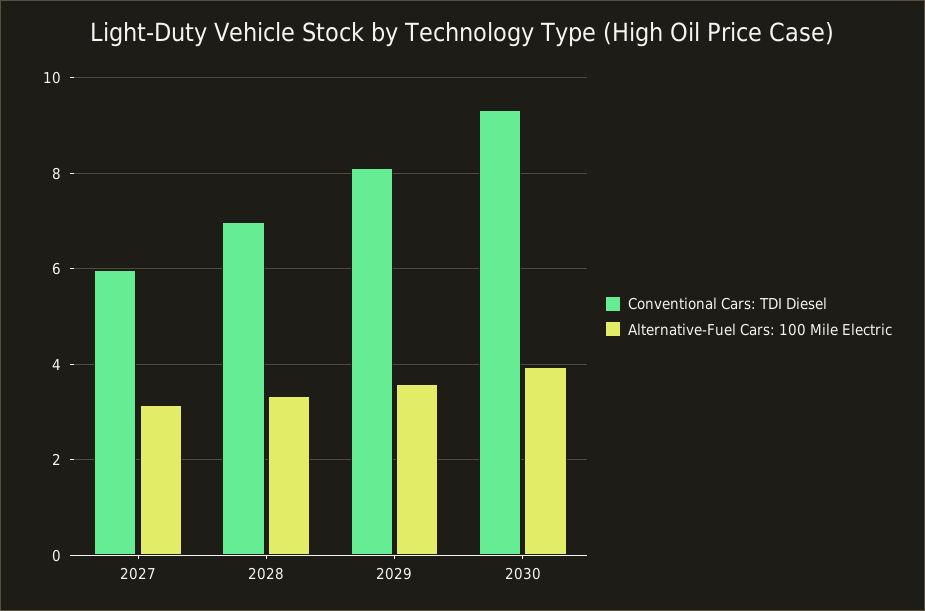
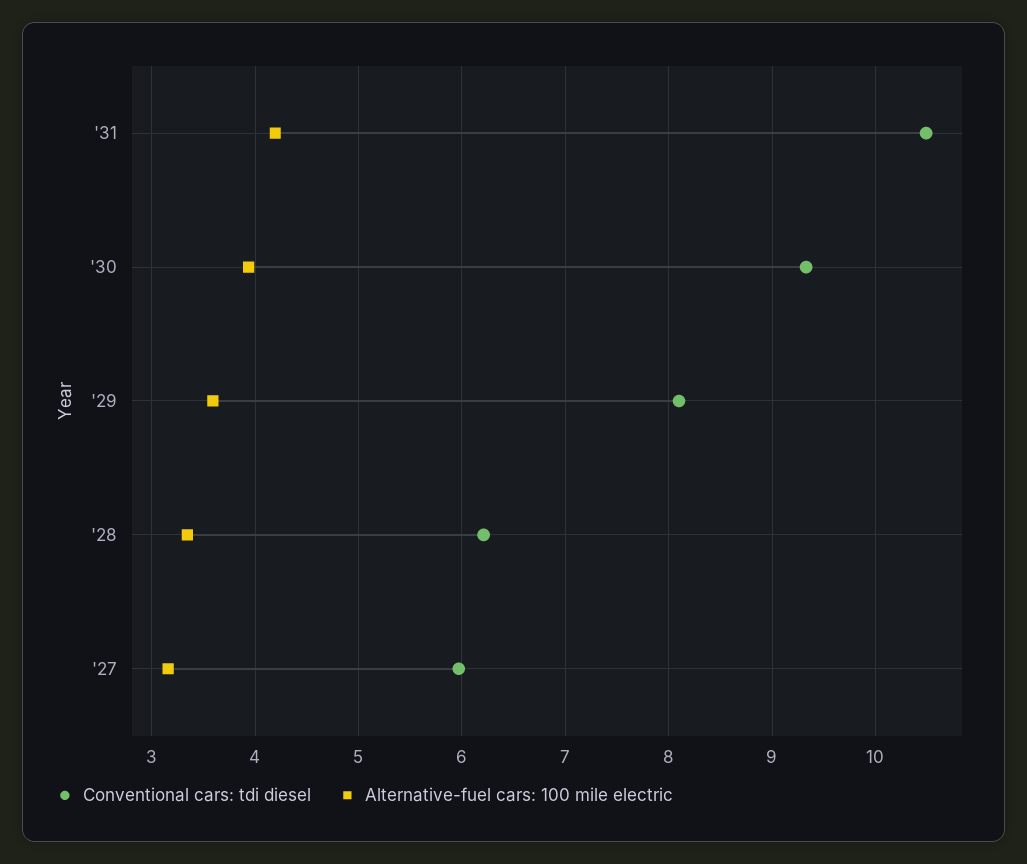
Conventional Cars: TDI Diesel, 2028: 7 -> 6.2
Conventional Cars: TDI Diesel, '31: none -> 10.5
Alternative-Fuel Cars: 100 Mile Electric, '31: none -> 4.2

